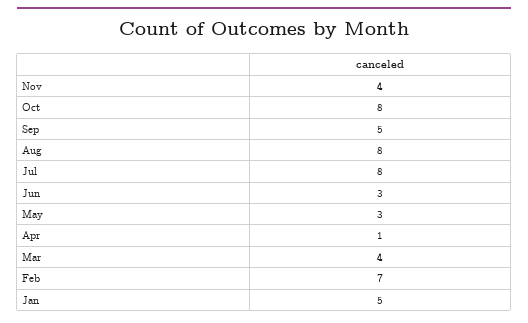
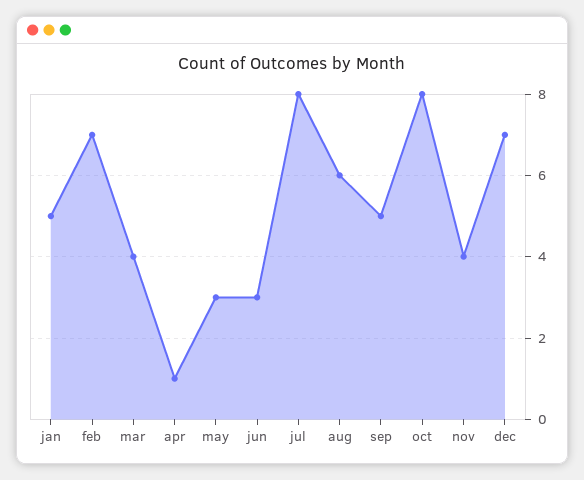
Aug: 8 -> 6
dec: none -> 7

